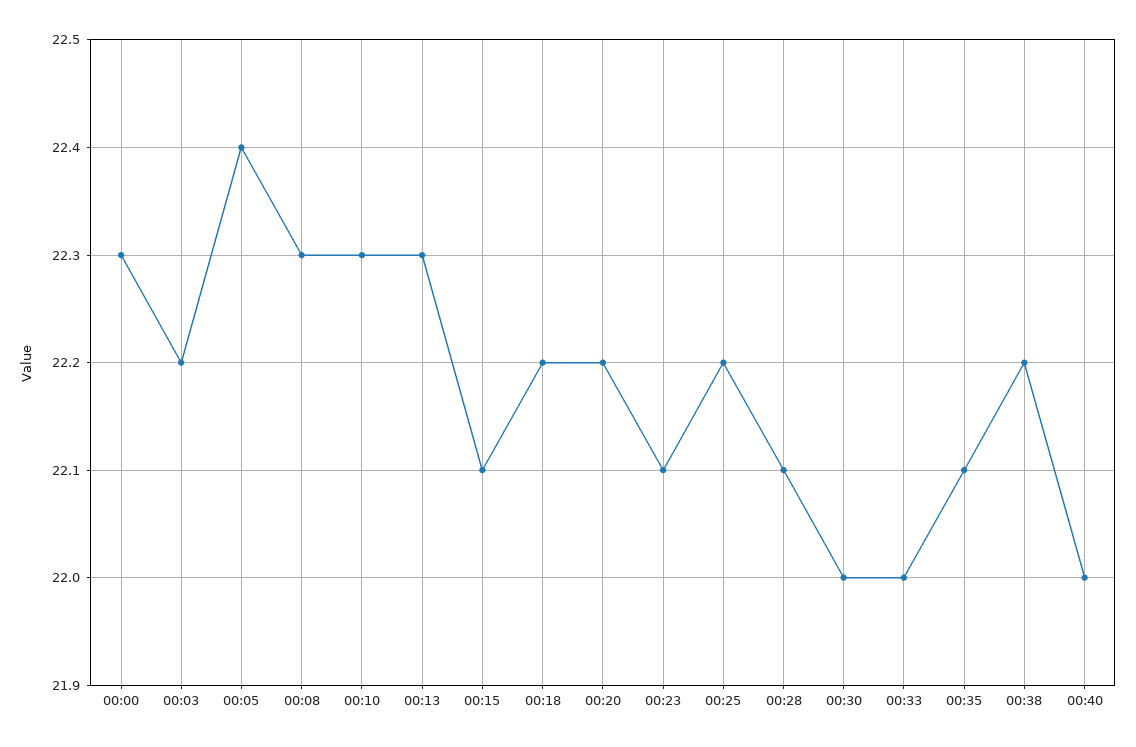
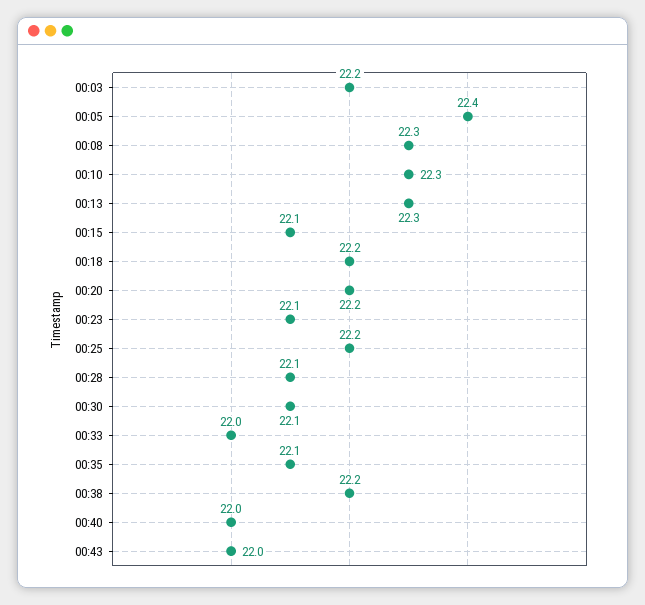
00:00: 22.3 -> none
00:30: 22 -> 22.1
00:43: none -> 22

